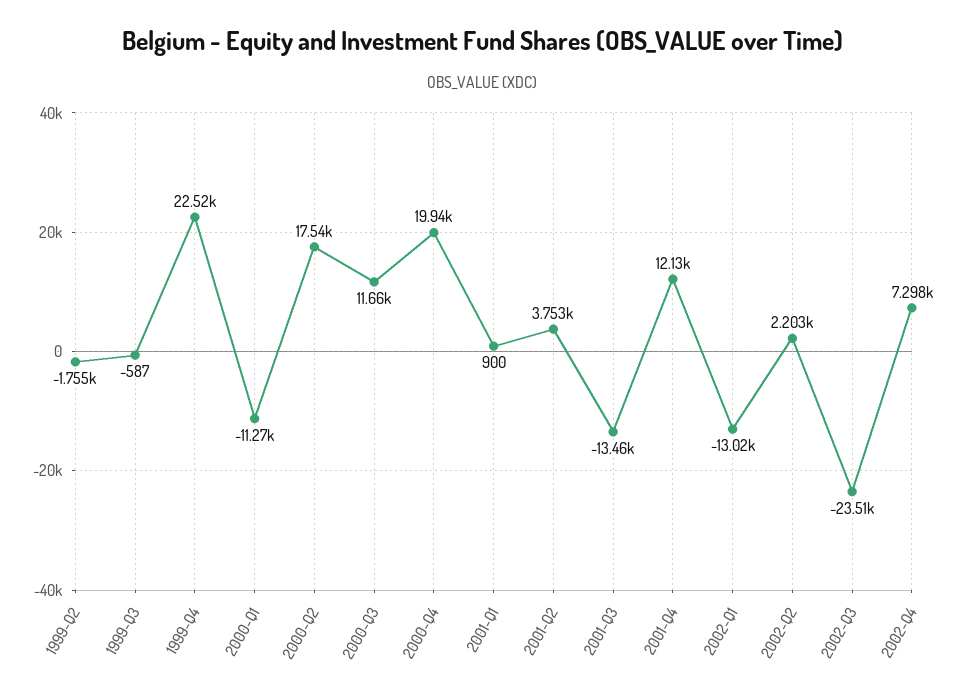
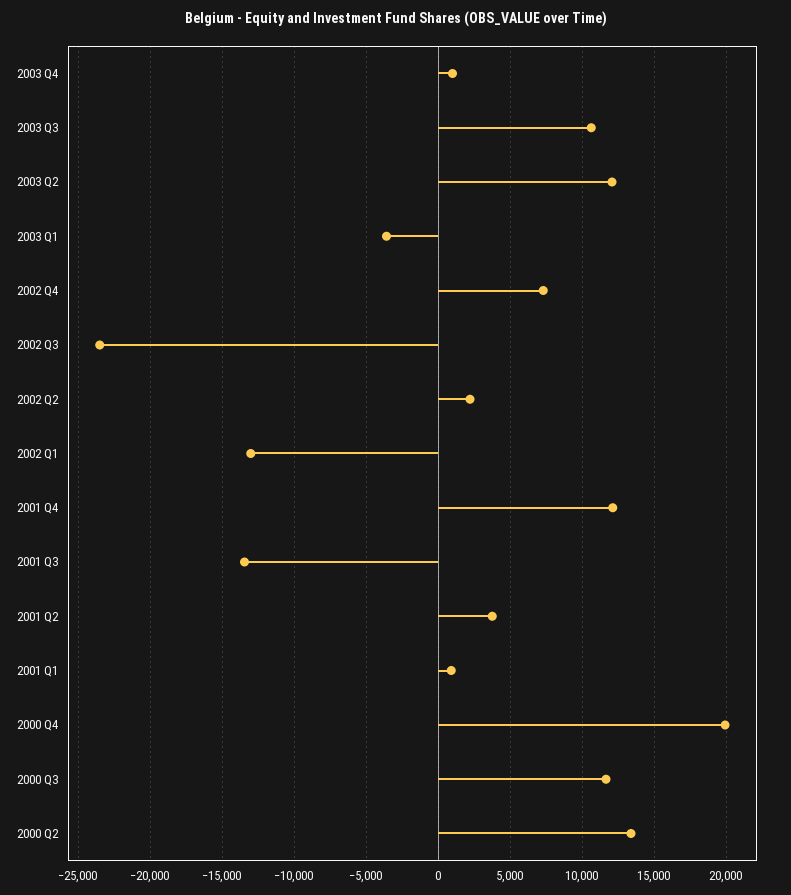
1999-Q2: -1755 -> none
1999-Q3: -587 -> none
1999-Q4: 22520 -> none
2000-Q1: -11270 -> none
2000-Q2: 17540 -> 13500
2003 Q4: none -> 1000
2003 Q3: none -> 10500
2003 Q2: none -> 12000
2003 Q1: none -> -3500

